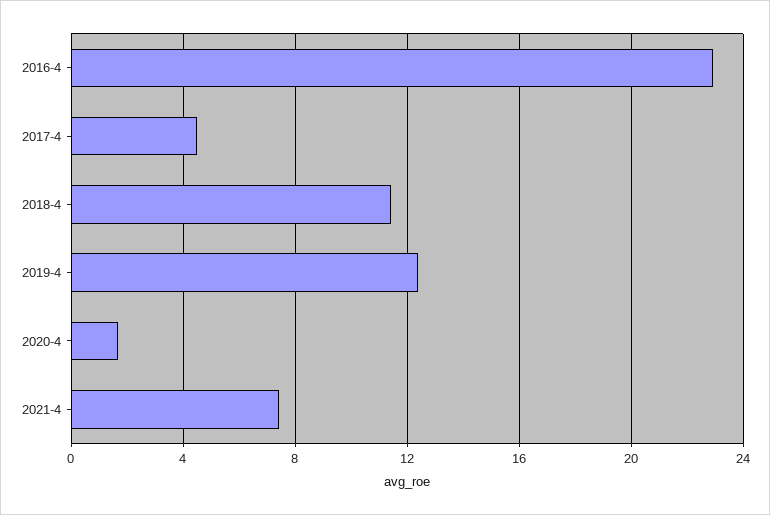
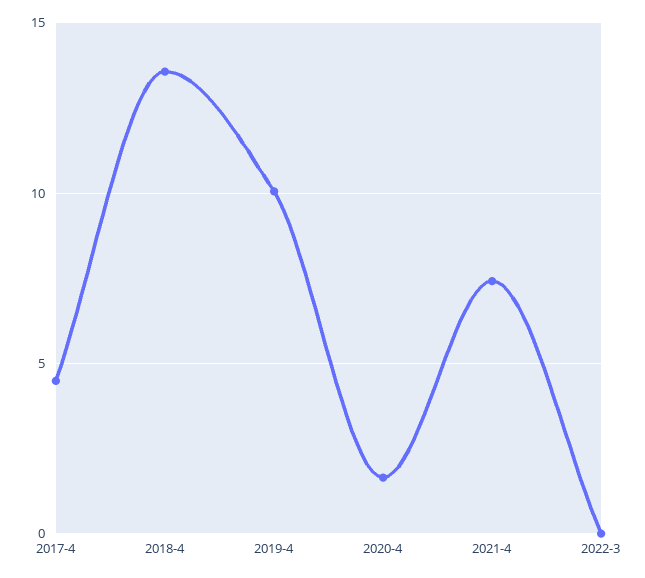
2016-4: 23 -> none
2018-4: 11.5 -> 13.5
2019-4: 12.5 -> 10
2022-3: none -> 0

